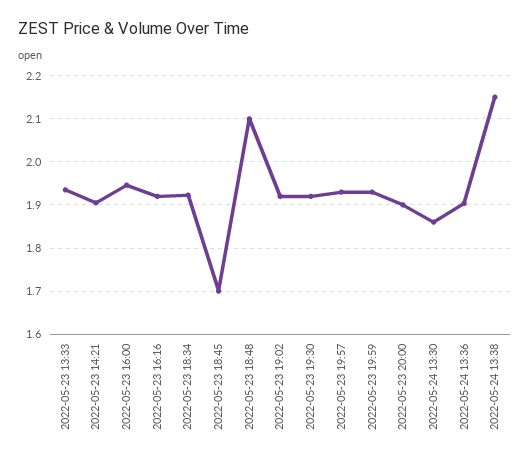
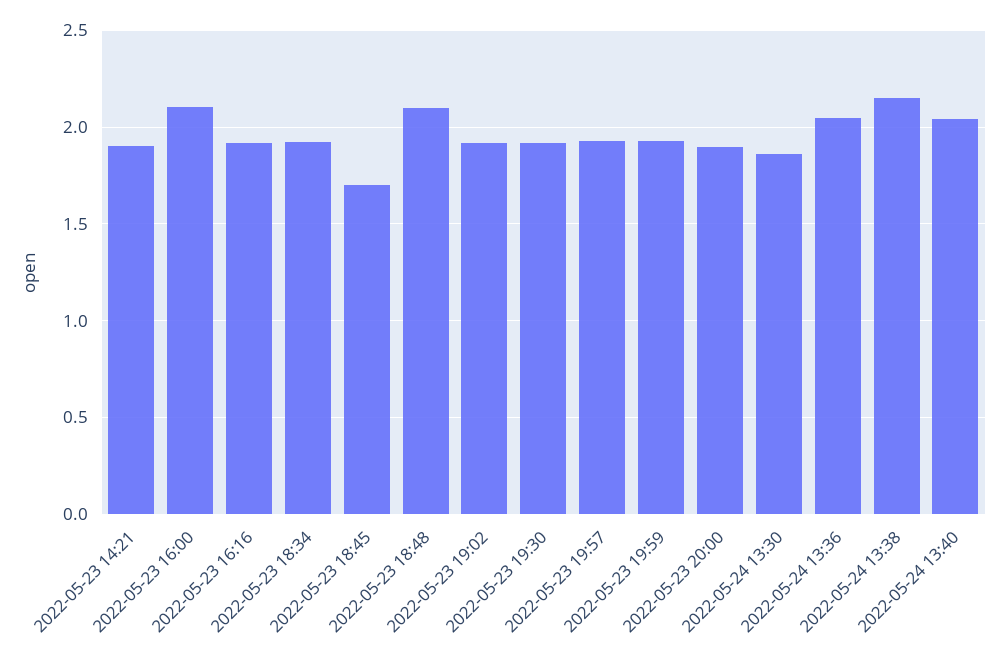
2022-05-23 13:33: 1.94 -> none
2022-05-23 16:00: 1.94 -> 2.1
2022-05-24 13:36: 1.9 -> 2.05
2022-05-24 13:40: none -> 2.05

